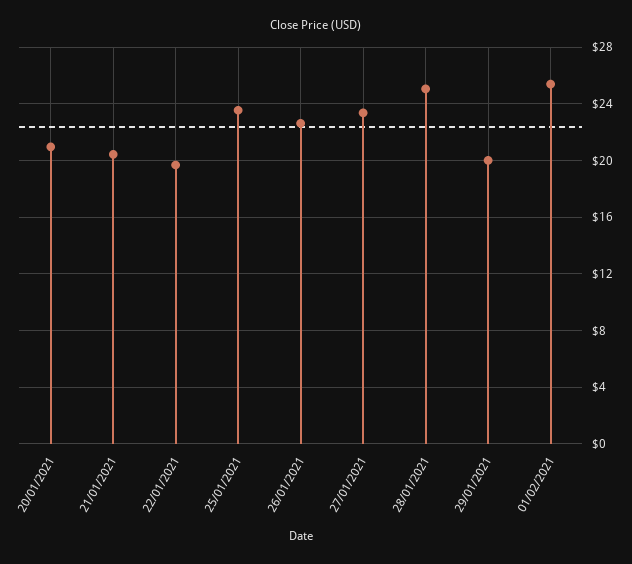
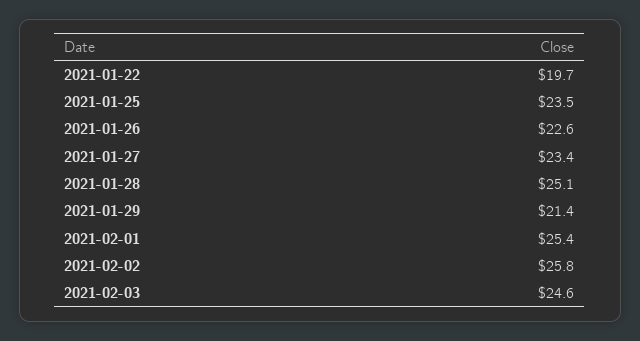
20/01/2021: 21 -> none
21/01/2021: 20.5 -> none
29/01/2021: 20 -> 21.4
2021-02-02: none -> 25.8
2021-02-03: none -> 24.6

